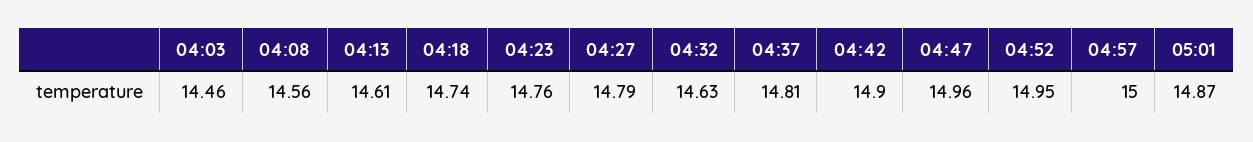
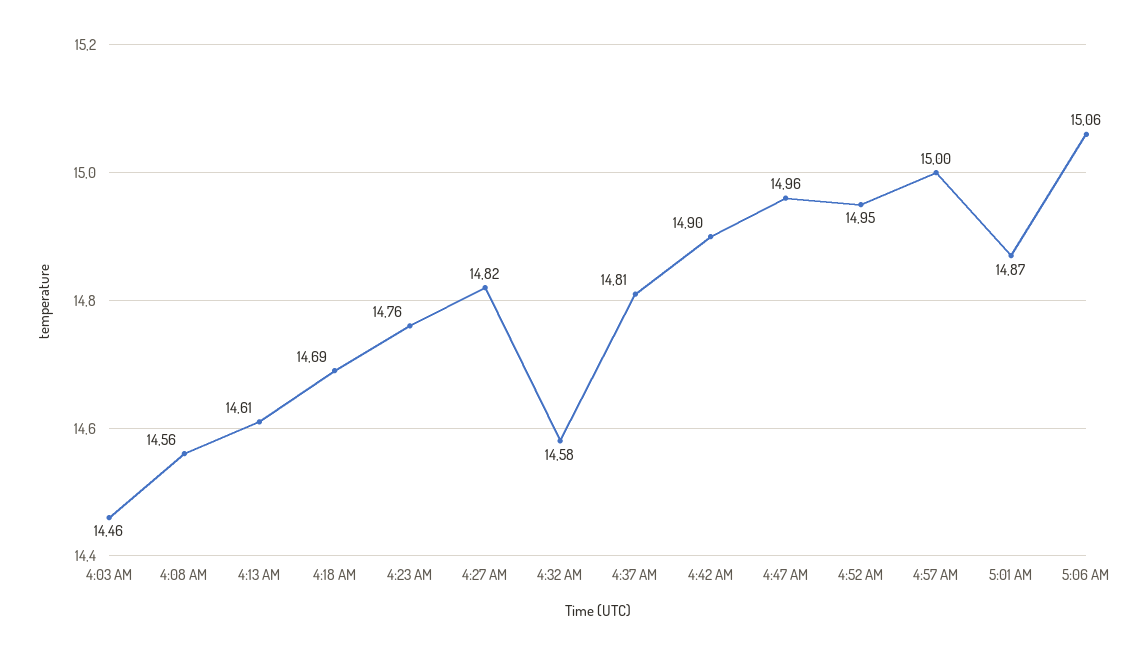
04:18: 14.74 -> 14.69
04:27: 14.79 -> 14.82
04:32: 14.63 -> 14.58
5:06 AM: none -> 15.06

